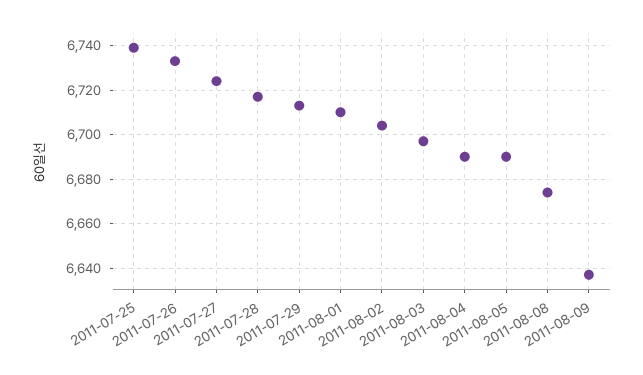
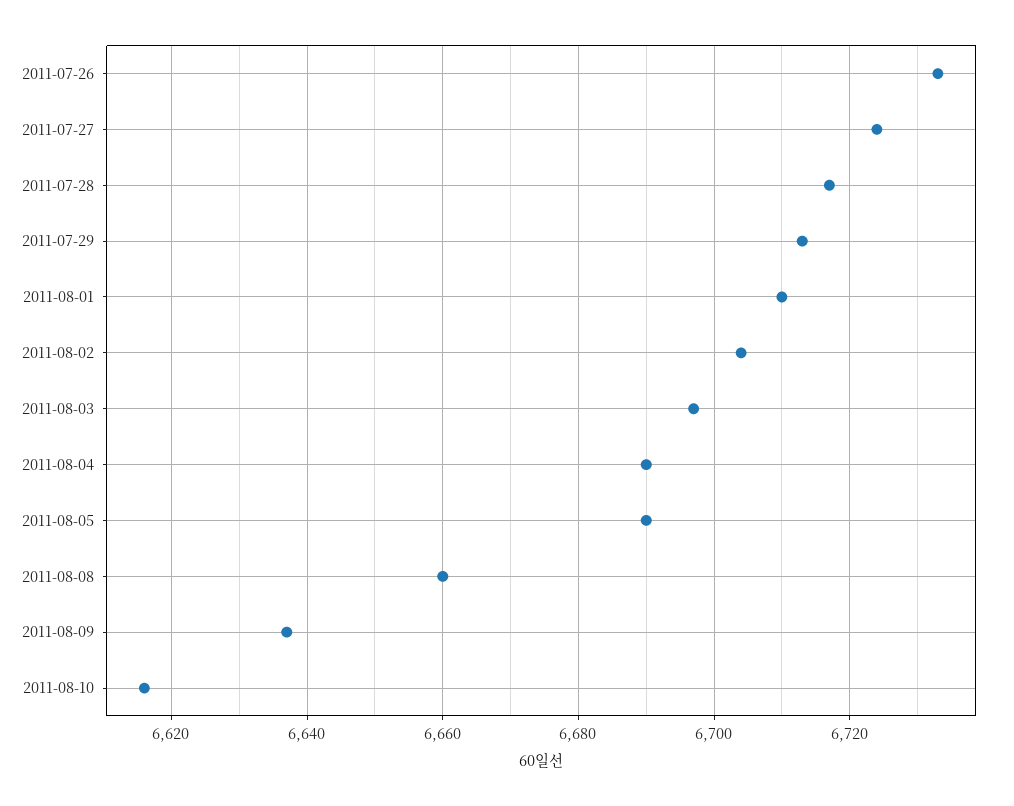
2011-07-25: 6740 -> none
2011-08-08: 6675 -> 6660
2011-08-10: none -> 6615

